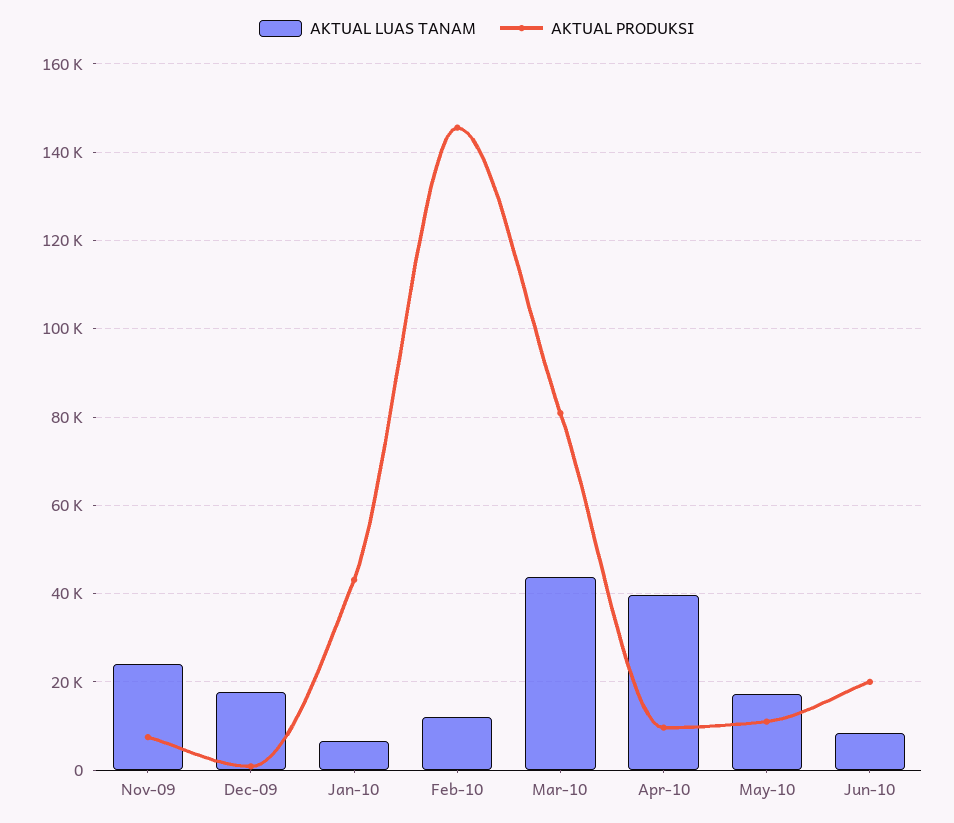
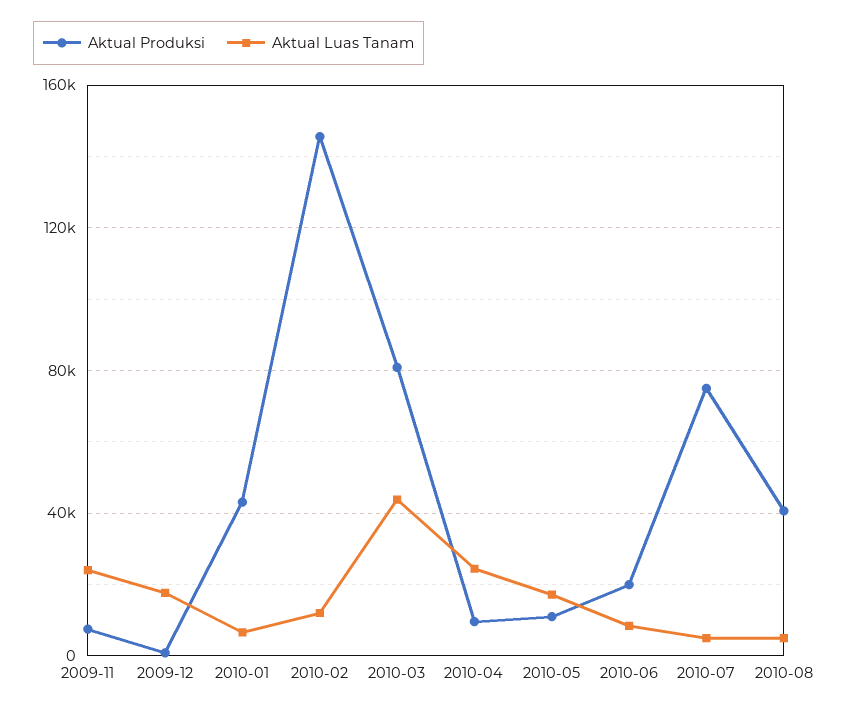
AKTUAL LUAS TANAM, Apr-10: 40000 -> 25000
AKTUAL PRODUKSI, 2010-07: none -> 75000
AKTUAL LUAS TANAM, 2010-07: none -> 5000
AKTUAL PRODUKSI, 2010-08: none -> 40000
AKTUAL LUAS TANAM, 2010-08: none -> 5000

